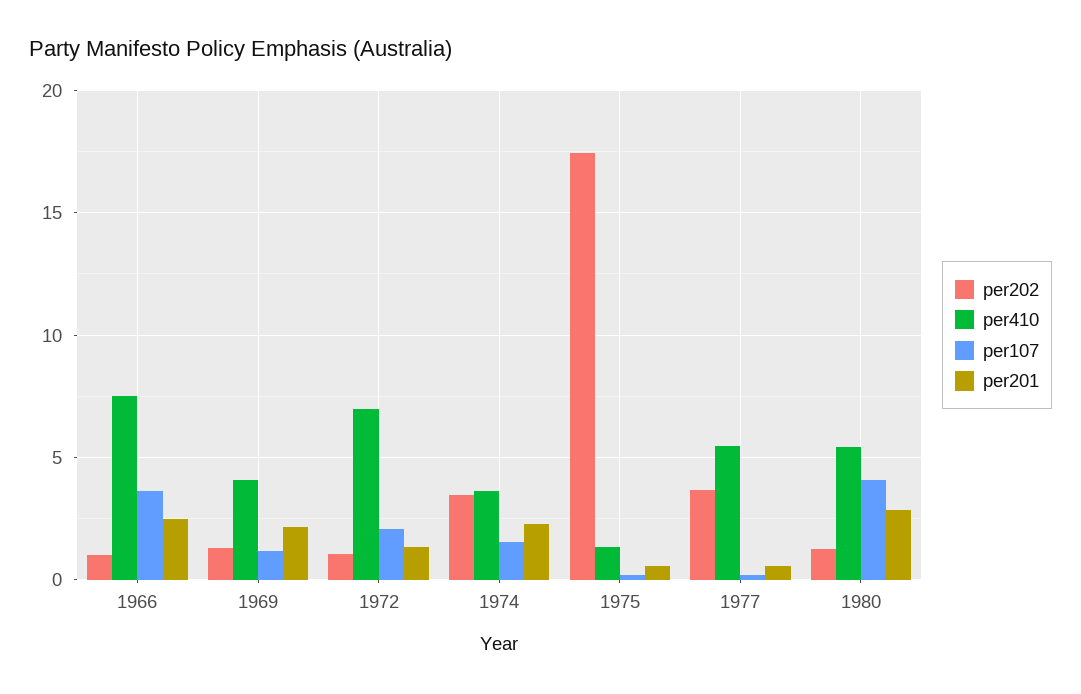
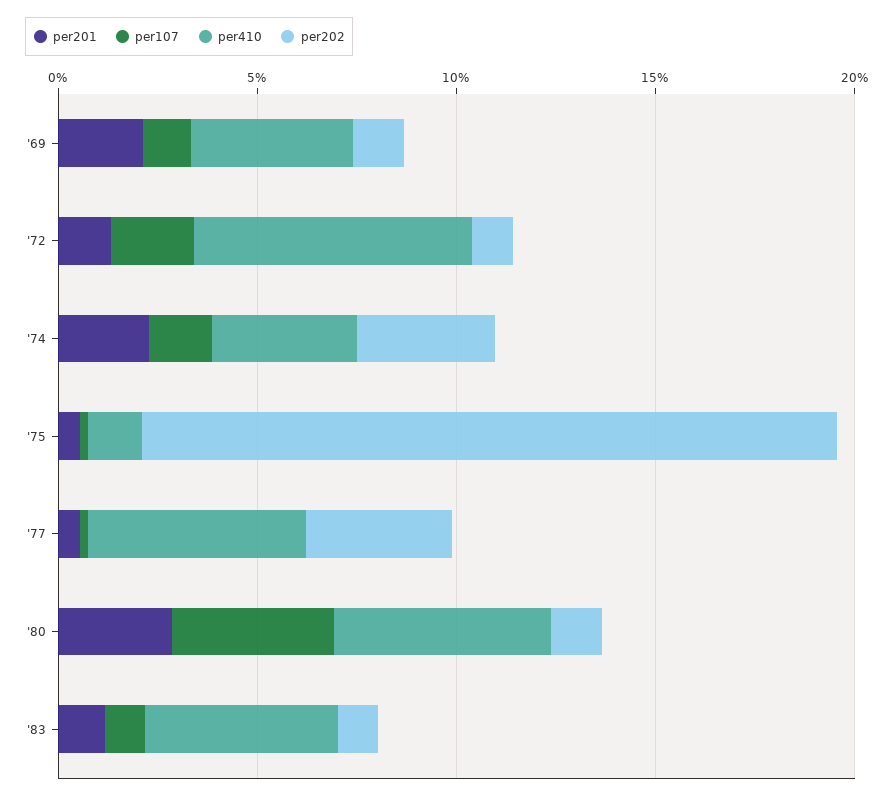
per202, 1966: 1 -> none
per410, 1966: 7.5 -> none
per107, 1966: 3.5 -> none
per201, 1966: 2.5 -> none
per201, '83: none -> 1
per107, '83: none -> 1
per410, '83: none -> 5
per202, '83: none -> 1

